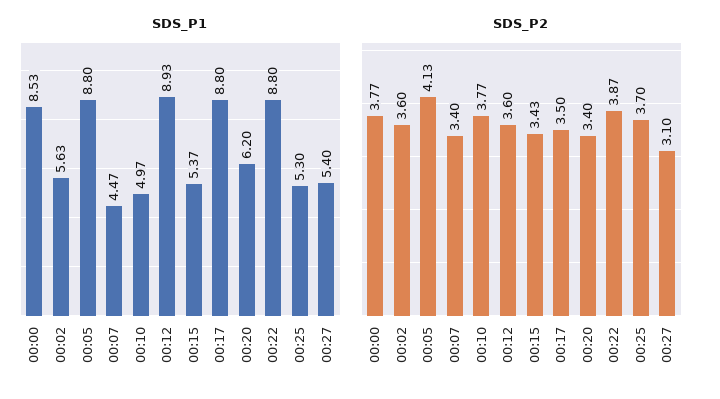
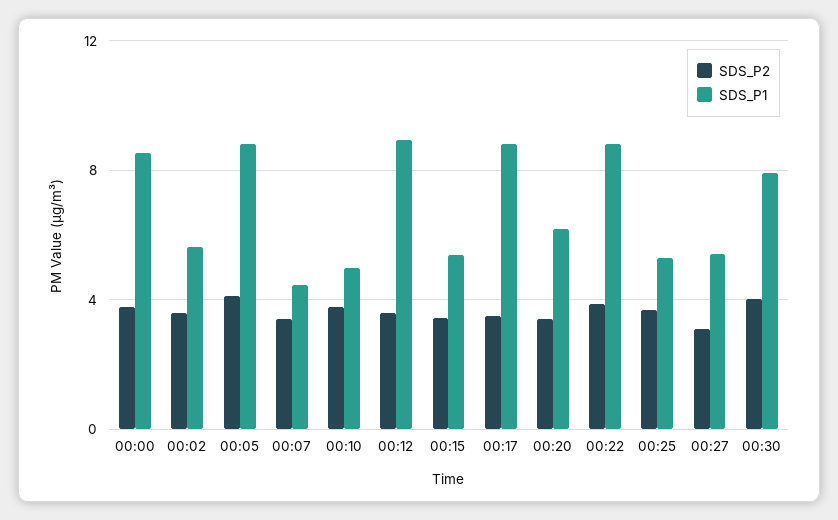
SDS_P2, 00:30: none -> 4
SDS_P1, 00:30: none -> 8

